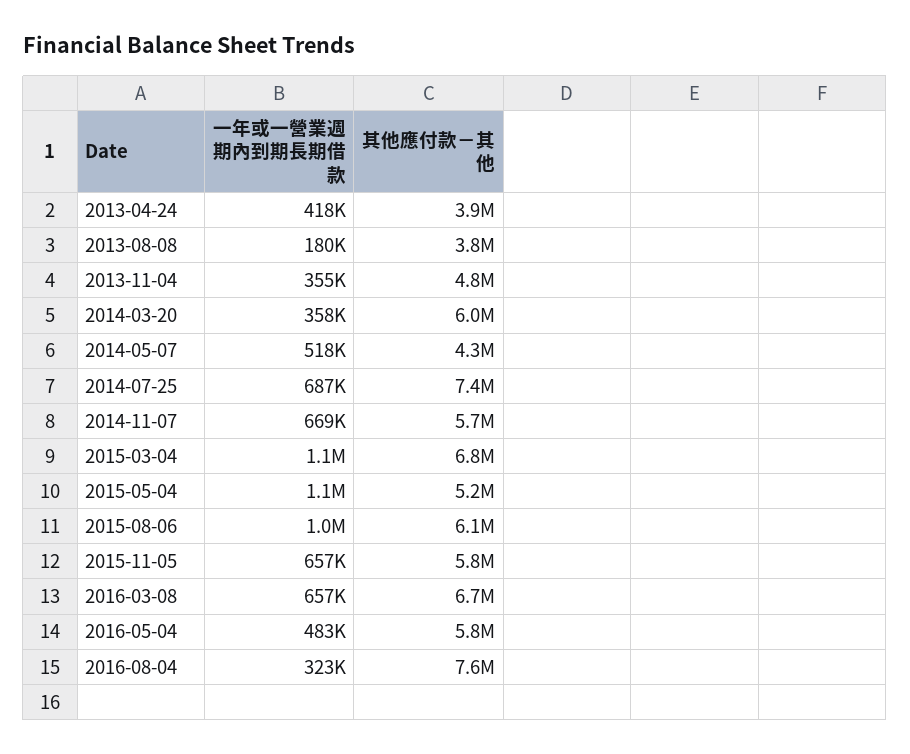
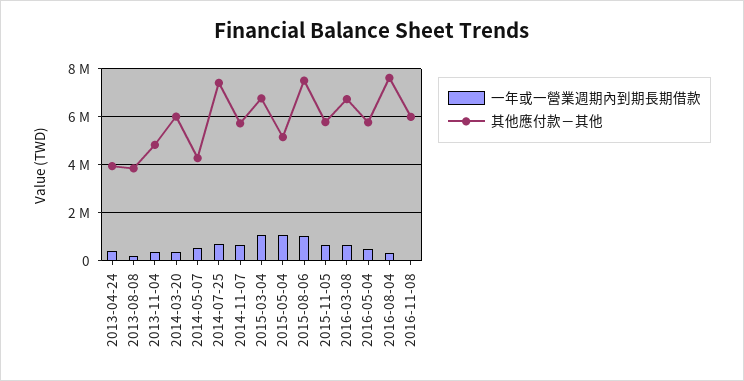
其他應付款－其他, 2015-08-06: 6100000 -> 7500000
一年或一營業週期內到期長期借款, 2016-11-08: none -> 0
其他應付款－其他, 2016-11-08: none -> 6000000

